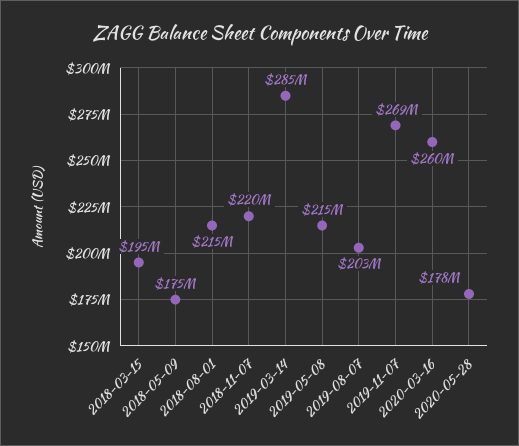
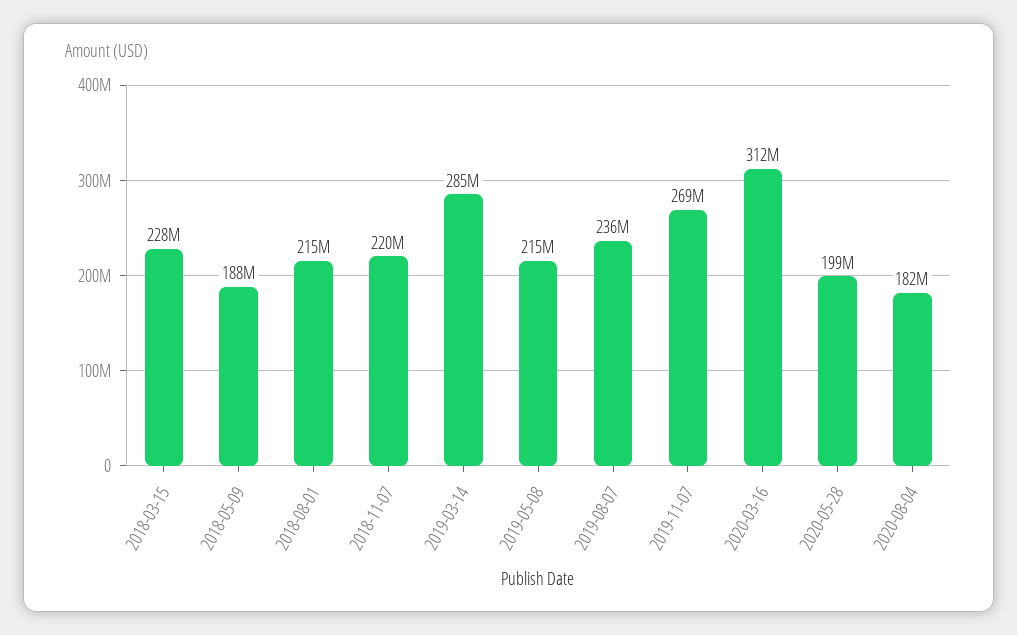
2018-03-15: 195000000 -> 228000000
2018-05-09: 175000000 -> 188000000
2019-08-07: 203000000 -> 236000000
2020-03-16: 260000000 -> 312000000
2020-05-28: 178000000 -> 199000000
2020-08-04: none -> 182000000

